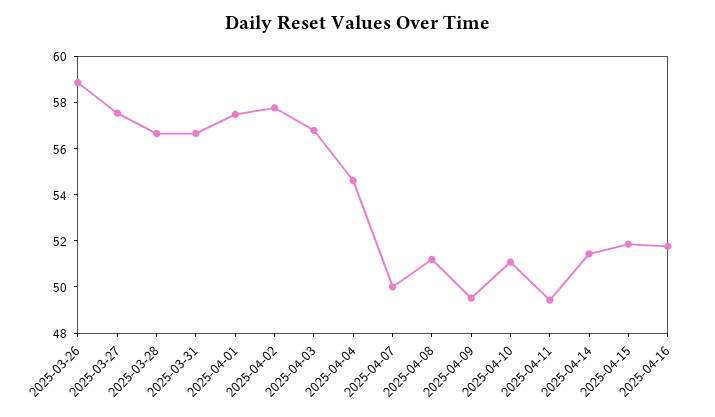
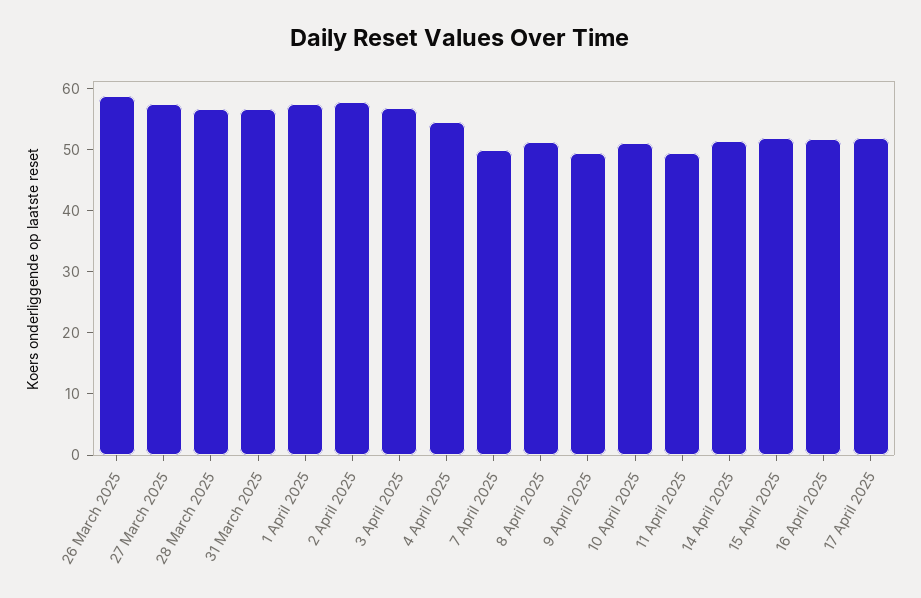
17 April 2025: none -> 52

